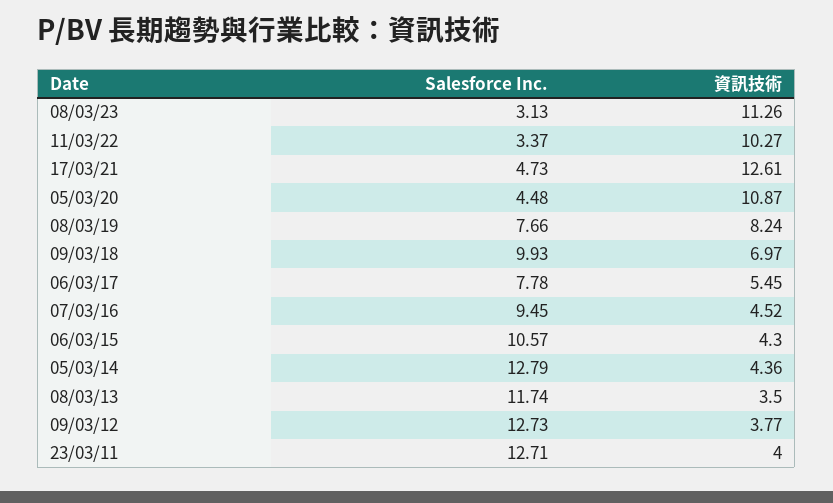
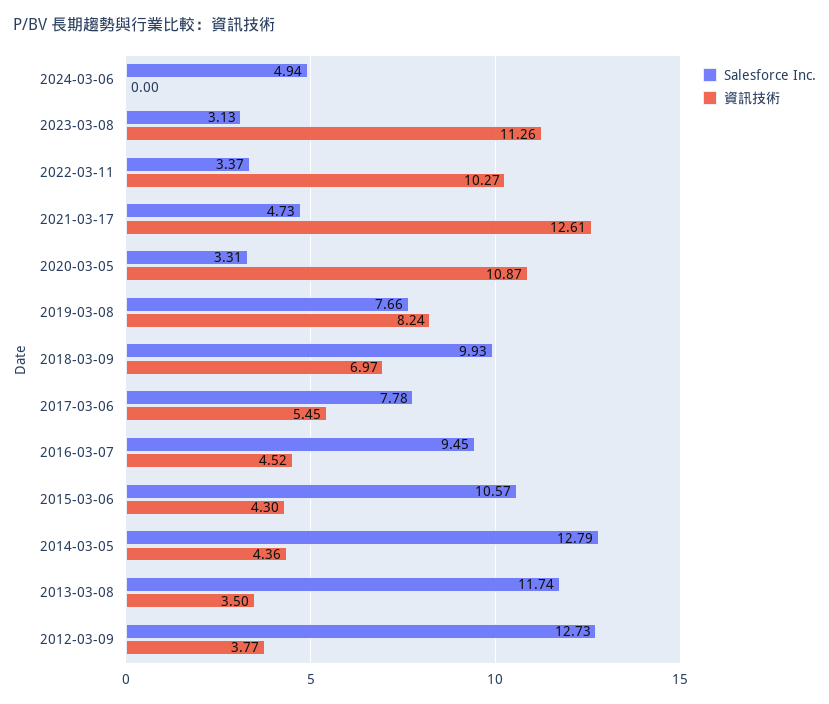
Salesforce Inc., 05/03/20: 4.48 -> 3.31
Salesforce Inc., 23/03/11: 12.71 -> none
資訊技術, 23/03/11: 4 -> none
Salesforce Inc., 2024-03-06: none -> 4.94
資訊技術, 2024-03-06: none -> 0

